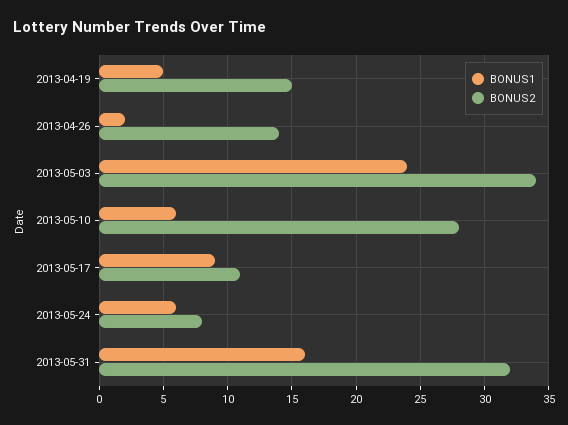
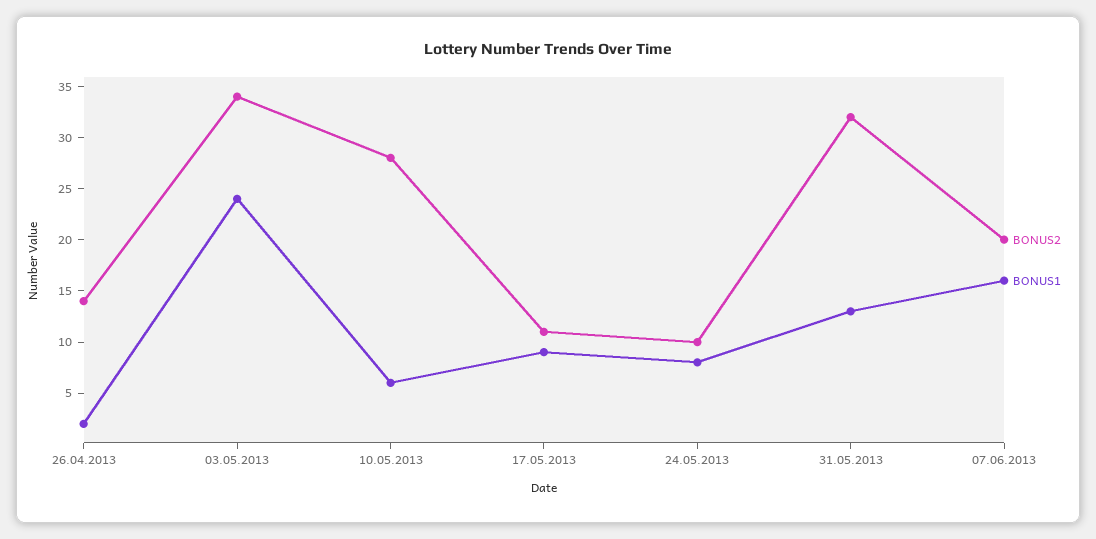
BONUS1, 2013-04-19: 5 -> none
BONUS2, 2013-04-19: 15 -> none
BONUS1, 2013-05-24: 6 -> 8
BONUS2, 2013-05-24: 8 -> 10
BONUS1, 2013-05-31: 16 -> 13
BONUS2, 07.06.2013: none -> 20
BONUS1, 07.06.2013: none -> 16

